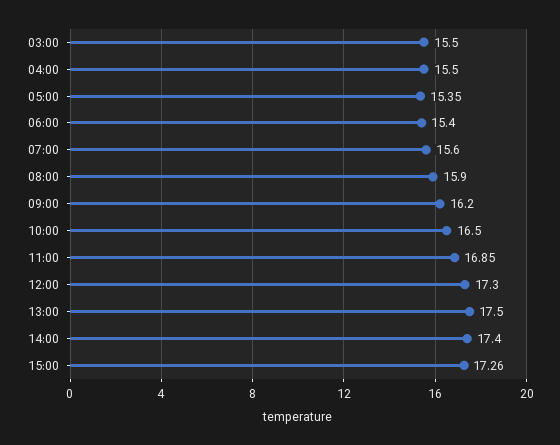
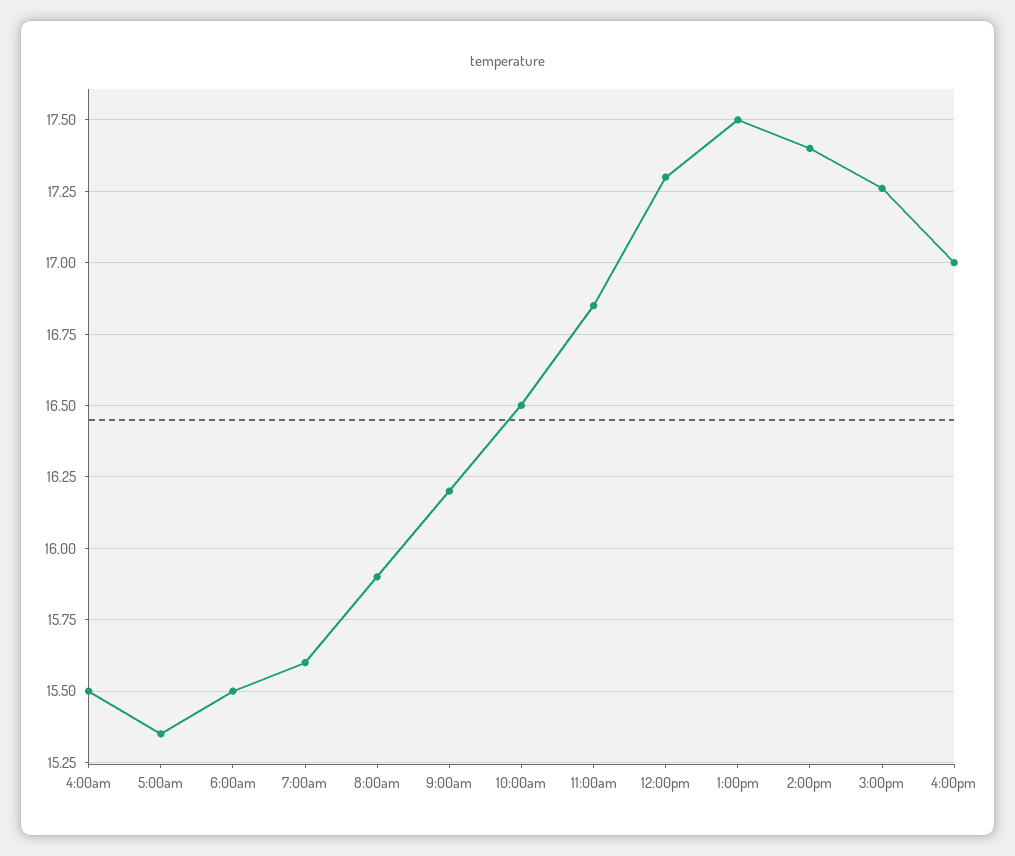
03:00: 15.5 -> none
06:00: 15.4 -> 15.5
4:00pm: none -> 17

